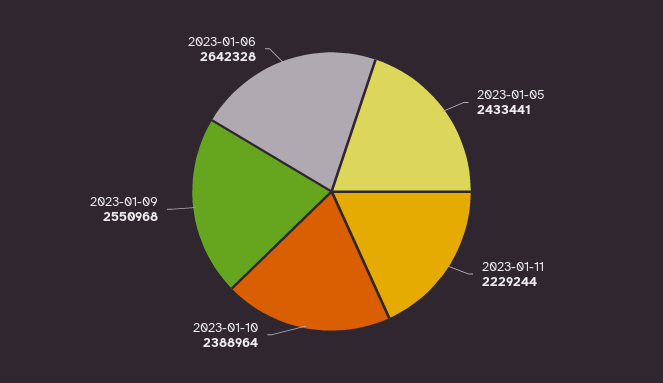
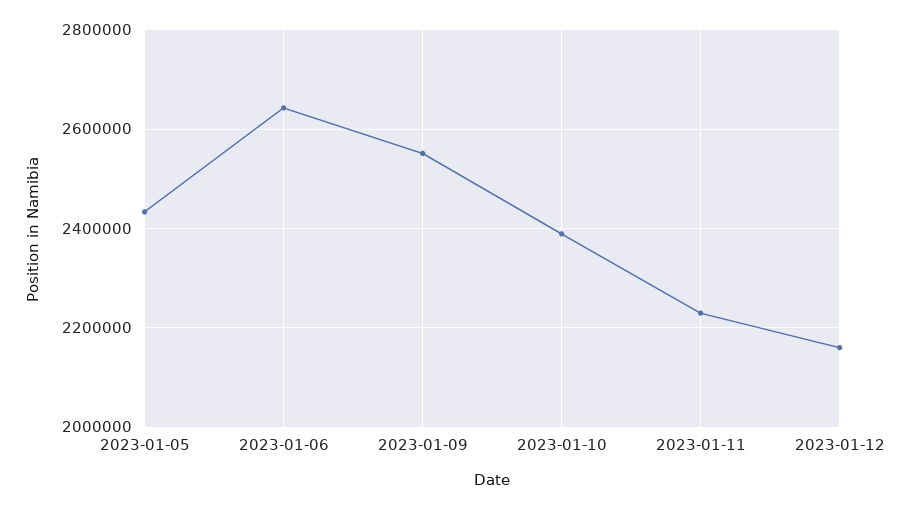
2023-01-12: none -> 2160000

